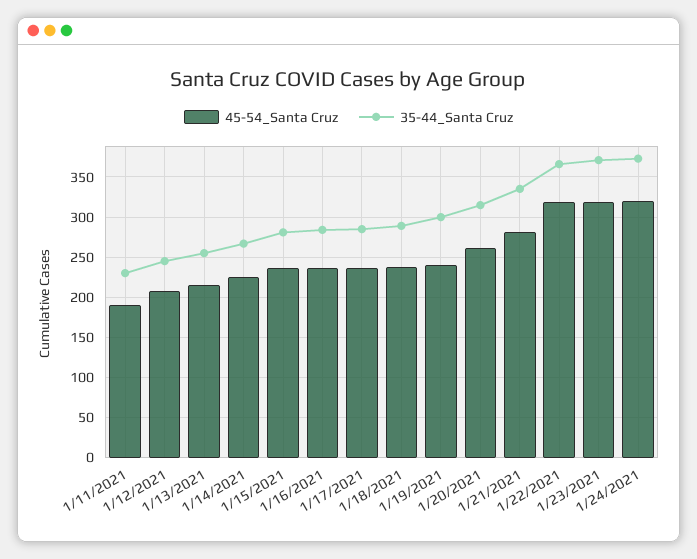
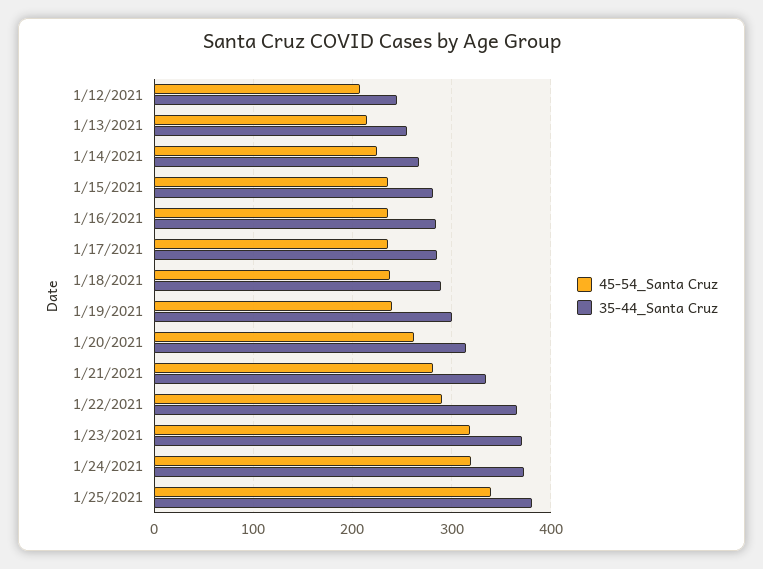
45-54_Santa Cruz, 1/11/2021: 190 -> none
35-44_Santa Cruz, 1/11/2021: 230 -> none
45-54_Santa Cruz, 1/22/2021: 320 -> 290
45-54_Santa Cruz, 1/25/2021: none -> 340
35-44_Santa Cruz, 1/25/2021: none -> 380

